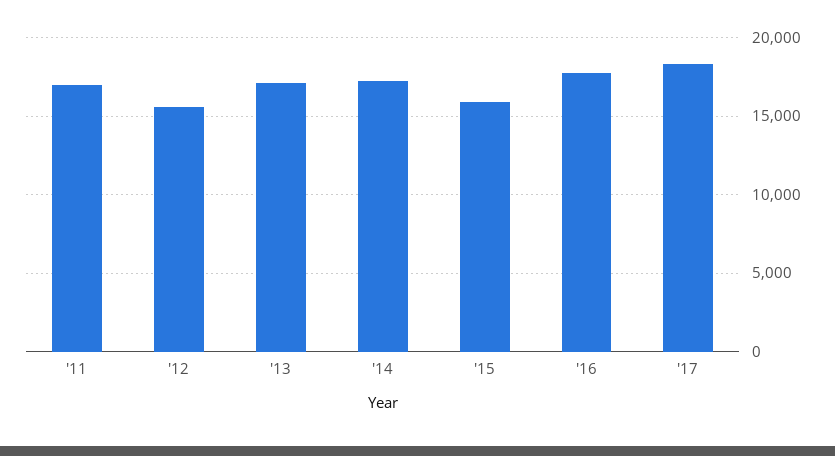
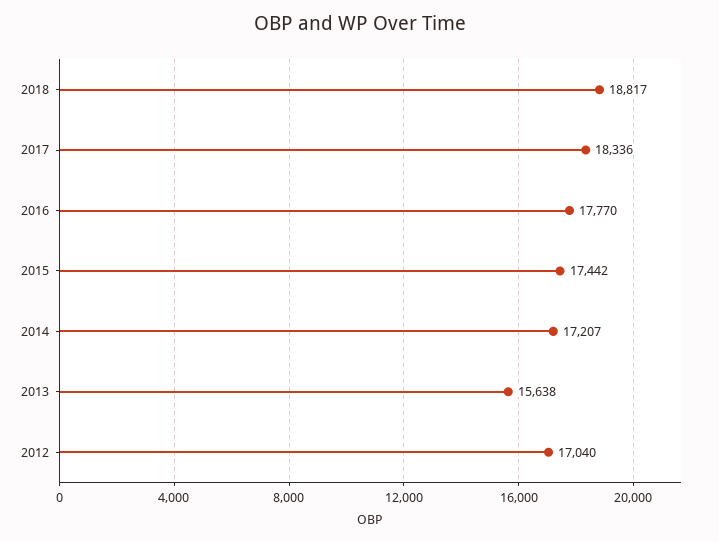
'11: 17000 -> none
'12: 15500 -> 17040
'13: 17000 -> 15638
'15: 16000 -> 17442
2018: none -> 18817

